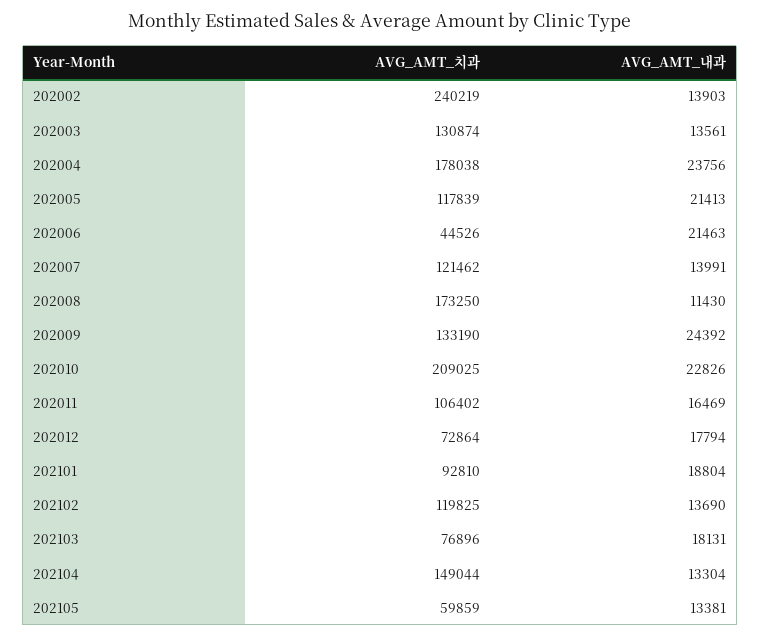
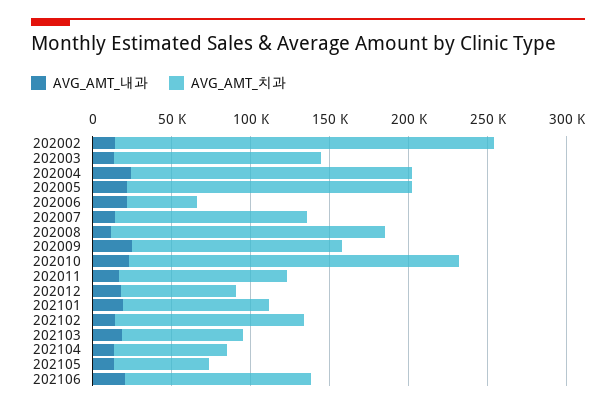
AVG_AMT_치과, 202005: 117839 -> 180000
AVG_AMT_치과, 202104: 149044 -> 70000
AVG_AMT_내과, 202106: none -> 20000
AVG_AMT_치과, 202106: none -> 120000

